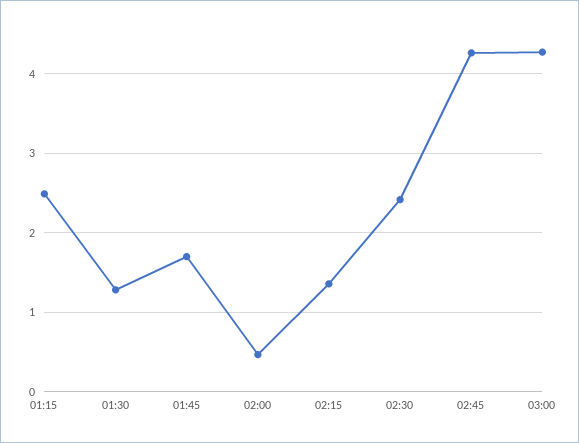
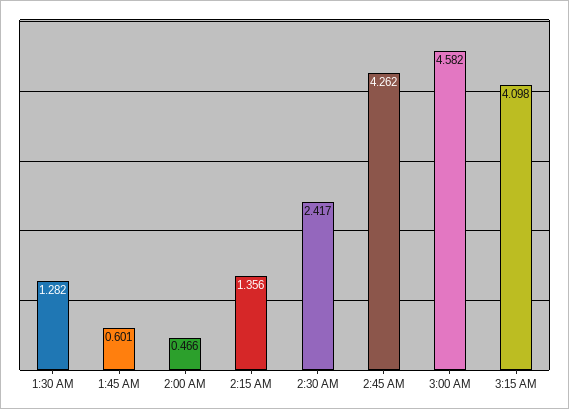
01:15: 2.5 -> none
01:45: 1.7 -> 0.601
03:00: 4.3 -> 4.582
3:15 AM: none -> 4.098

